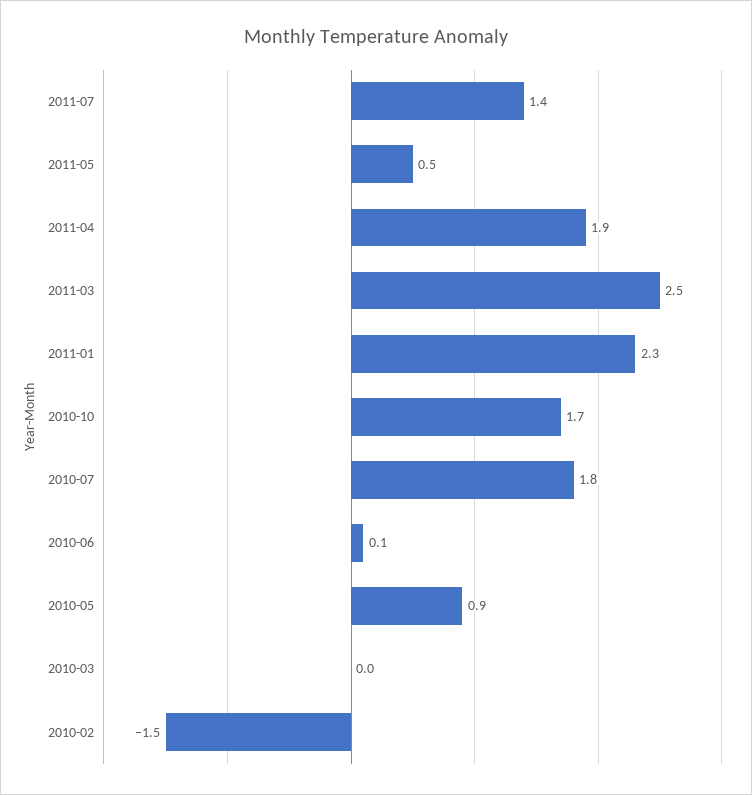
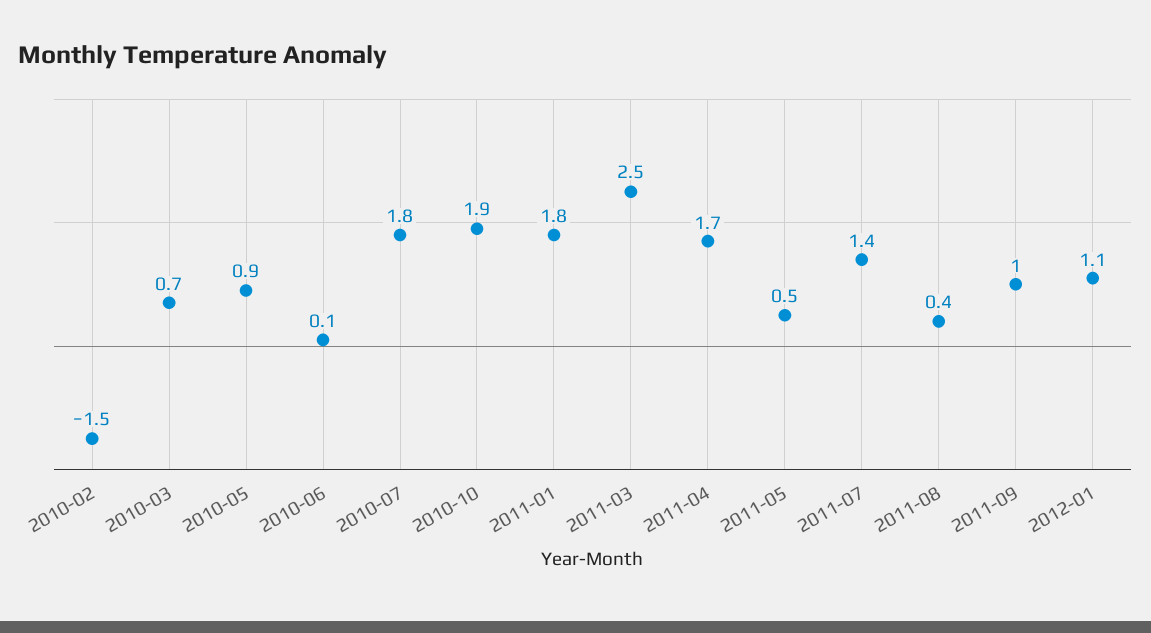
2011-04: 1.9 -> 1.7
2011-01: 2.3 -> 1.8
2010-10: 1.7 -> 1.9
2010-03: 0 -> 0.7
2011-08: none -> 0.4
2011-09: none -> 1
2012-01: none -> 1.1

